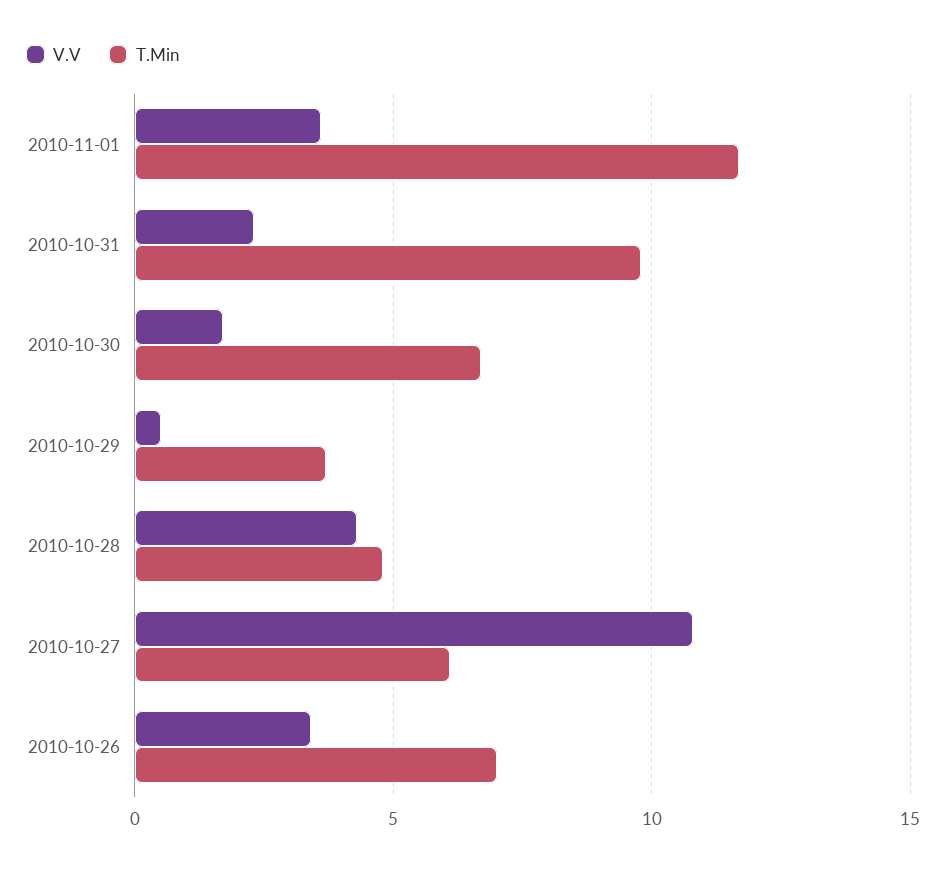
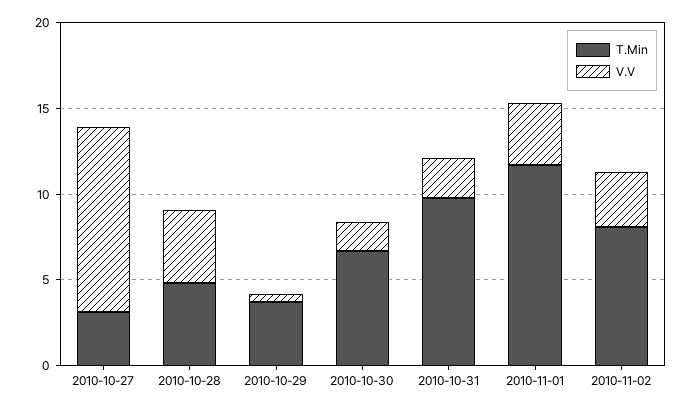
T.Min, 2010-10-27: 6 -> 3
V.V, 2010-10-26: 3.5 -> none
T.Min, 2010-10-26: 7 -> none
T.Min, 2010-11-02: none -> 8
V.V, 2010-11-02: none -> 3

